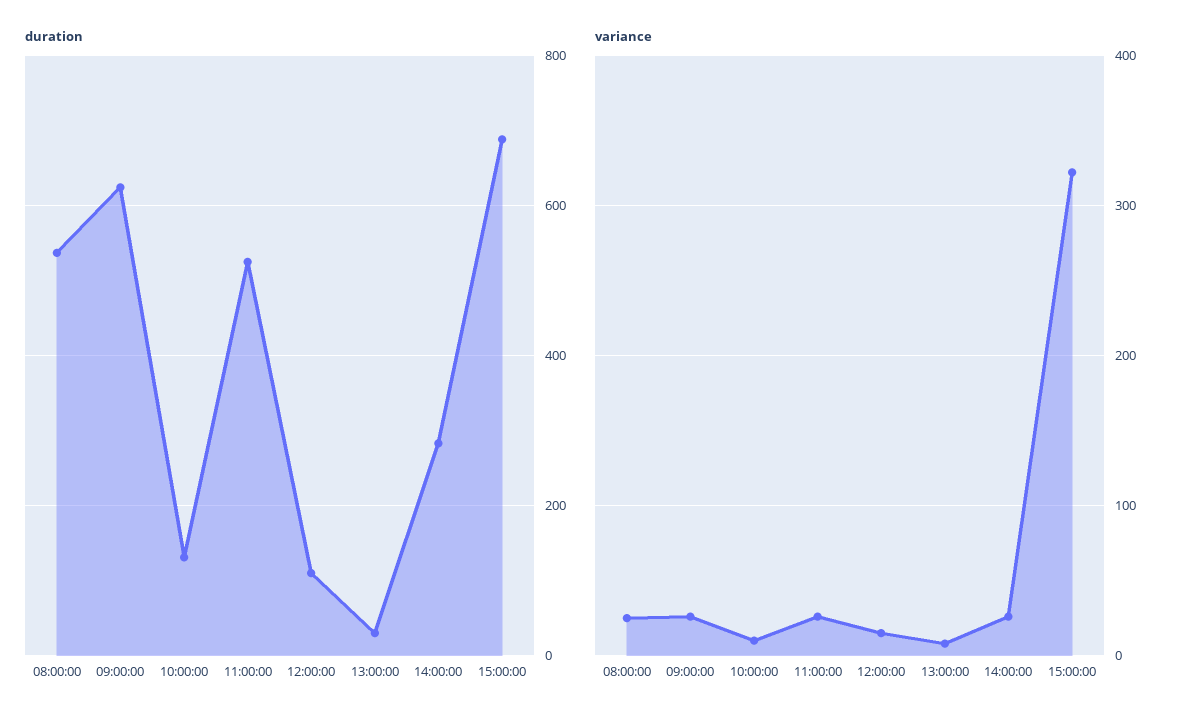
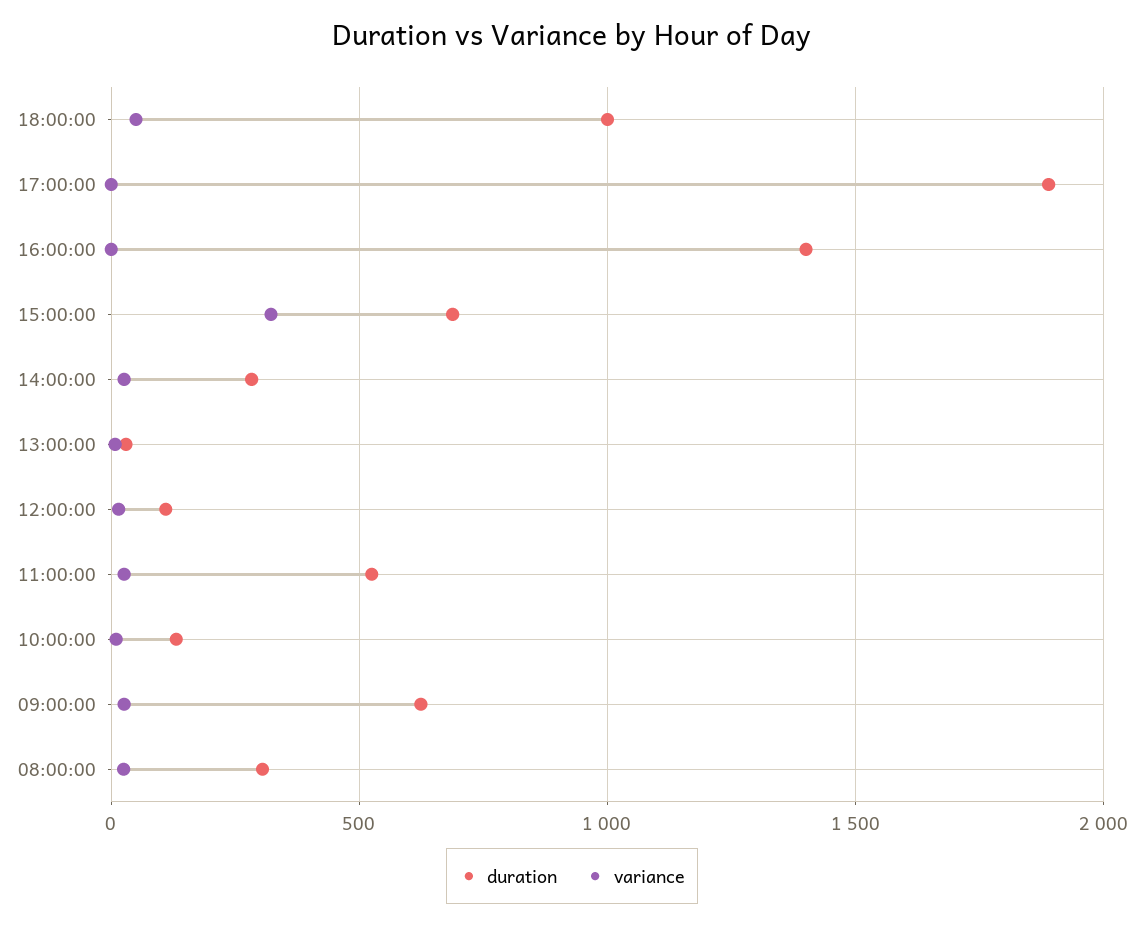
duration, 08:00:00: 540 -> 300
duration, 18:00:00: none -> 1000
variance, 18:00:00: none -> 50
duration, 17:00:00: none -> 1900
variance, 17:00:00: none -> 0
duration, 16:00:00: none -> 1400
variance, 16:00:00: none -> 0

